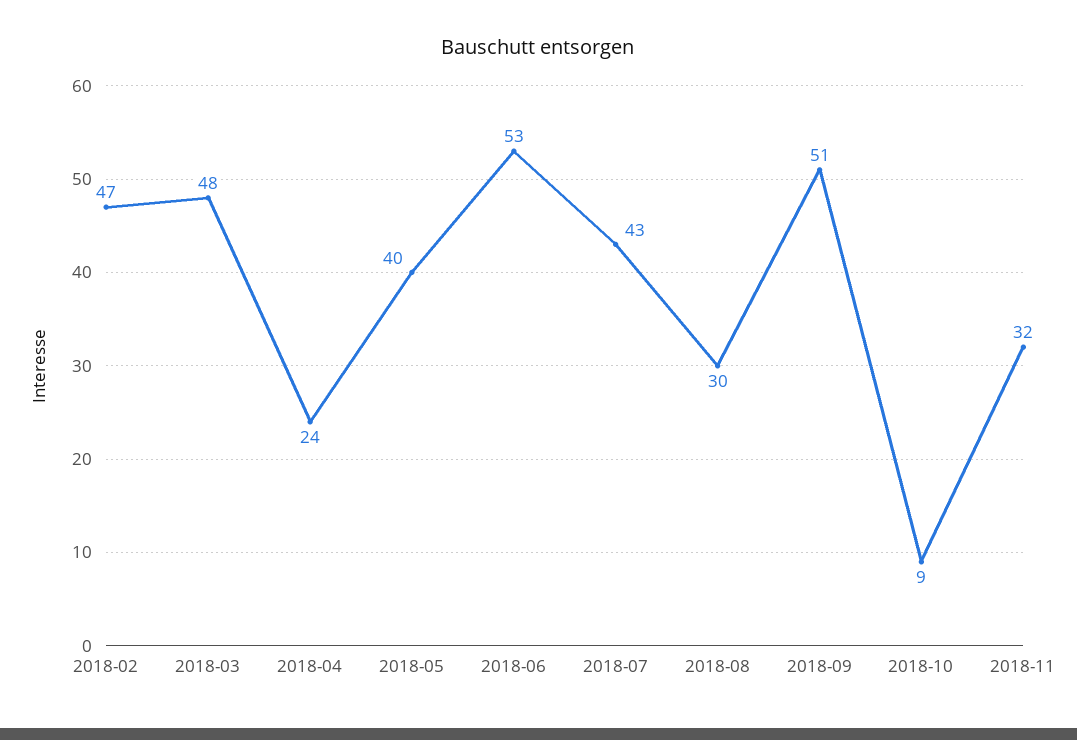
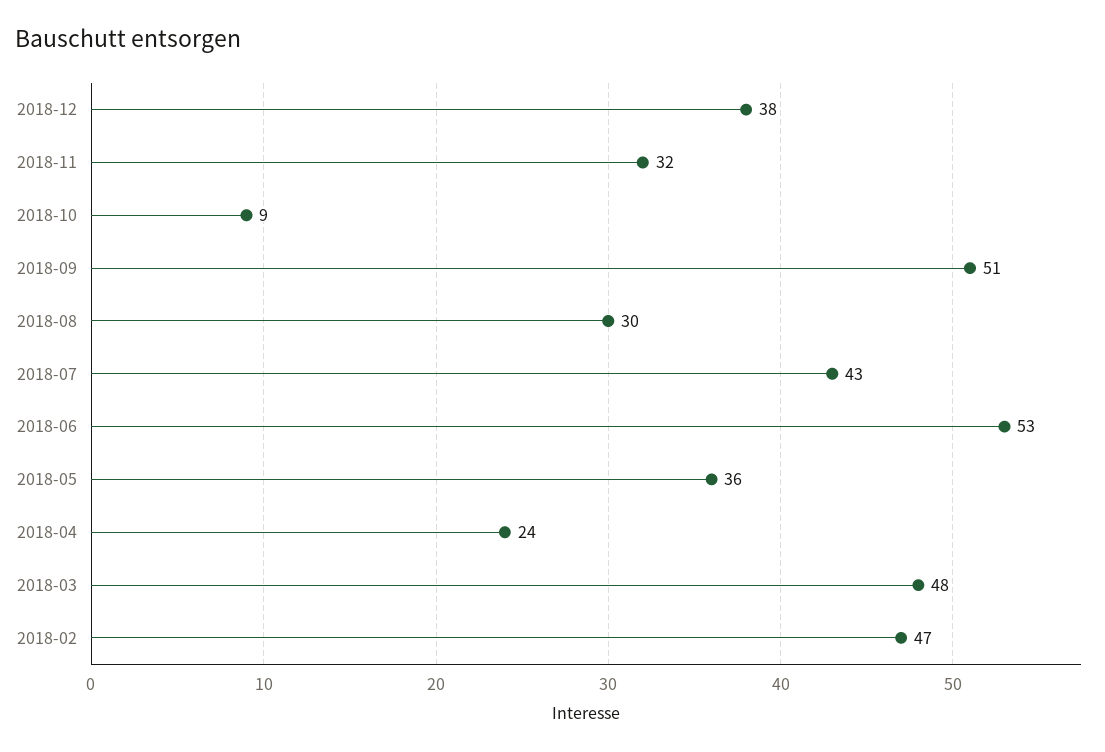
2018-05: 40 -> 36
2018-12: none -> 38

